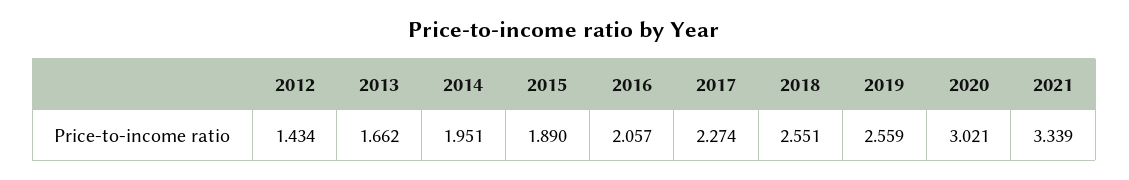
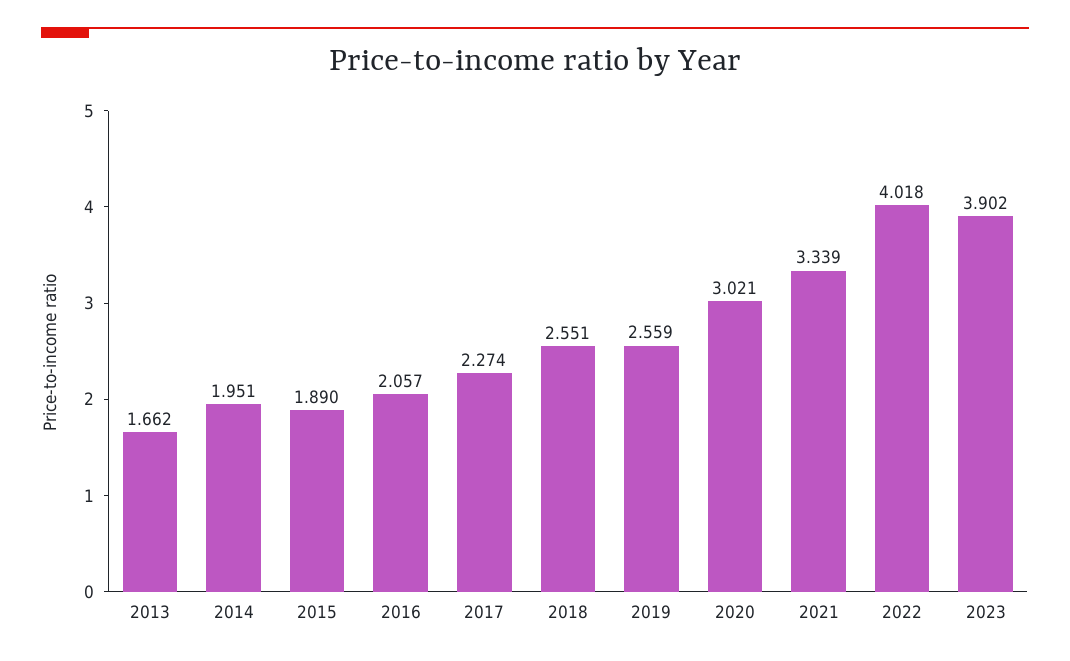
2012: 1.434 -> none
2022: none -> 4.018
2023: none -> 3.902

